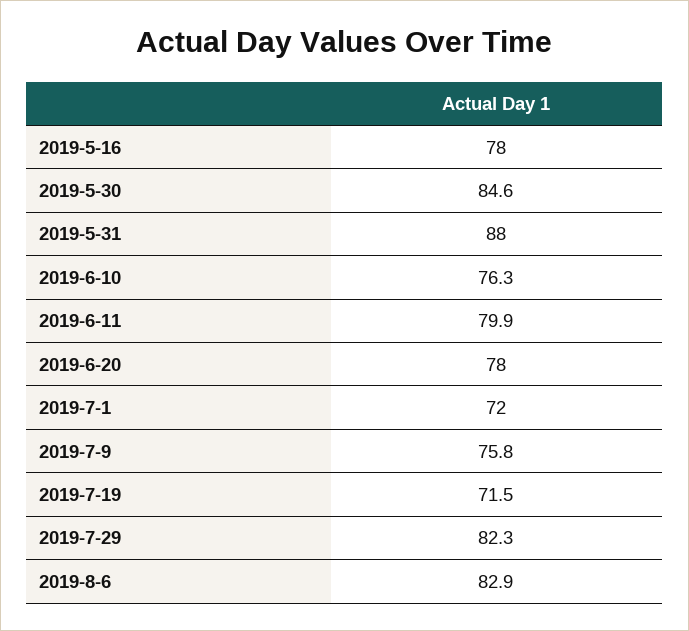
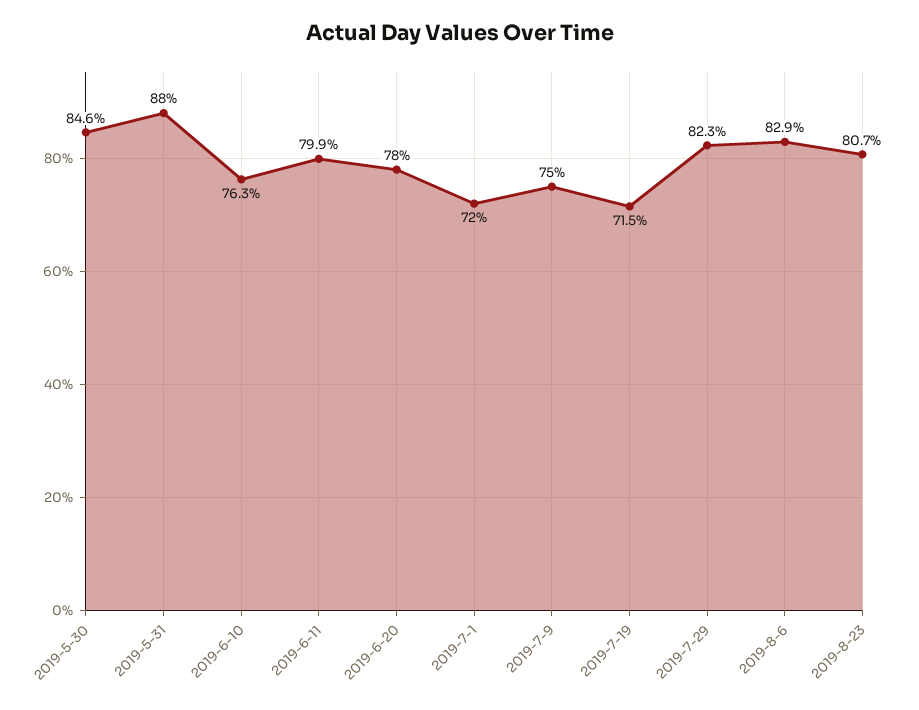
2019-5-16: 78 -> none
2019-7-9: 75.8 -> 75
2019-8-23: none -> 80.7

